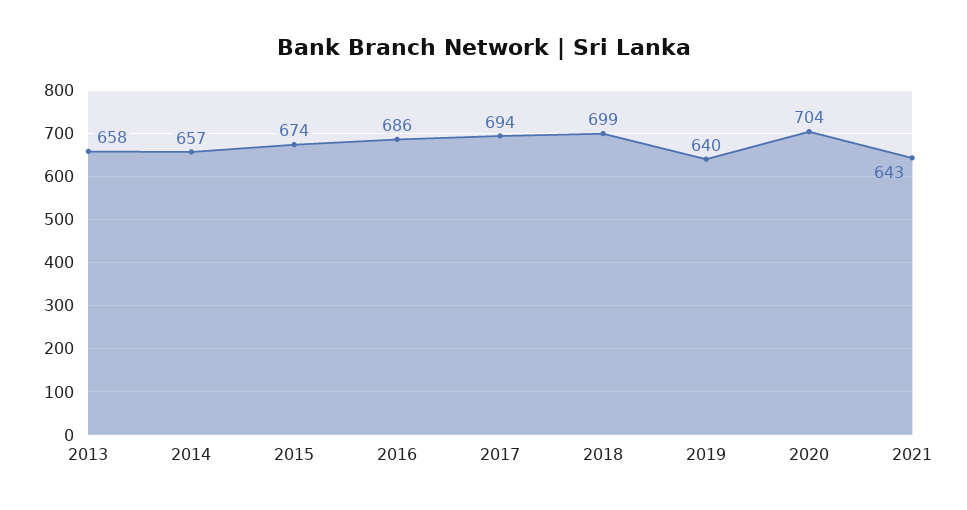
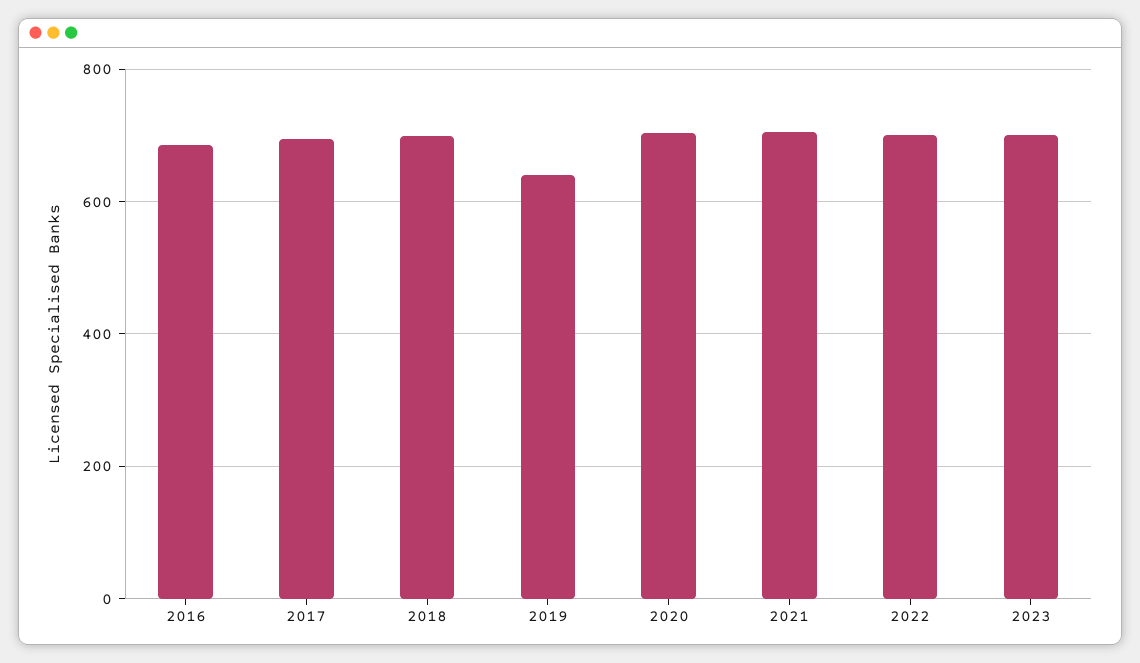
2013: 658 -> none
2014: 657 -> none
2015: 674 -> none
2021: 643 -> 700
2022: none -> 700
2023: none -> 700

